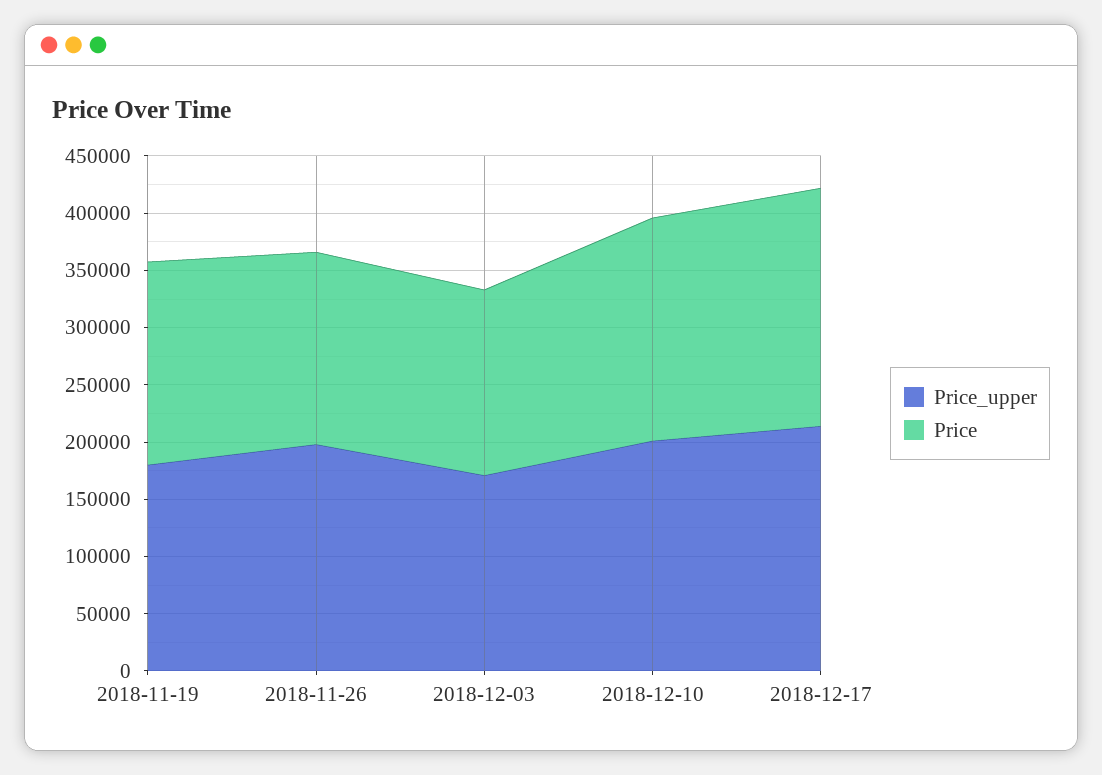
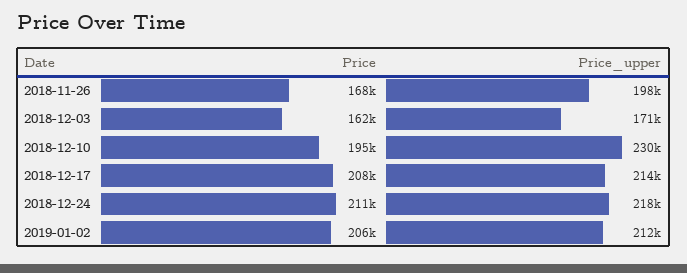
Price_upper, 2018-11-19: 180000 -> none
Price, 2018-11-19: 180000 -> none
Price_upper, 2018-12-10: 200000 -> 230000
Price, 2018-12-24: none -> 211000
Price_upper, 2018-12-24: none -> 218000
Price, 2019-01-02: none -> 206000
Price_upper, 2019-01-02: none -> 212000

